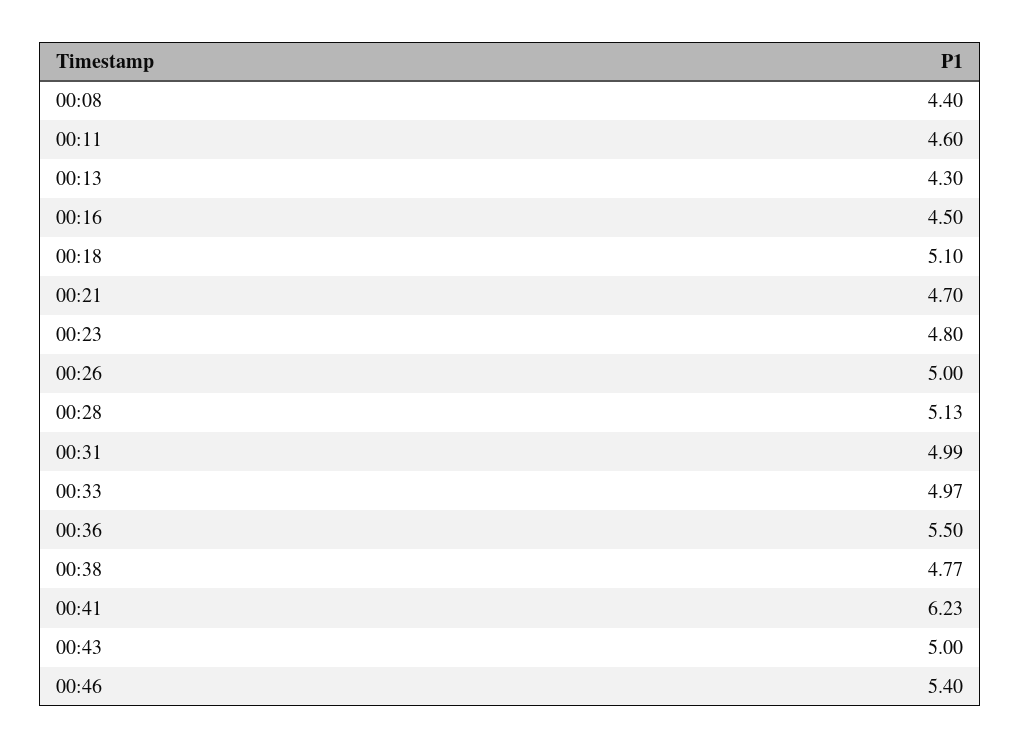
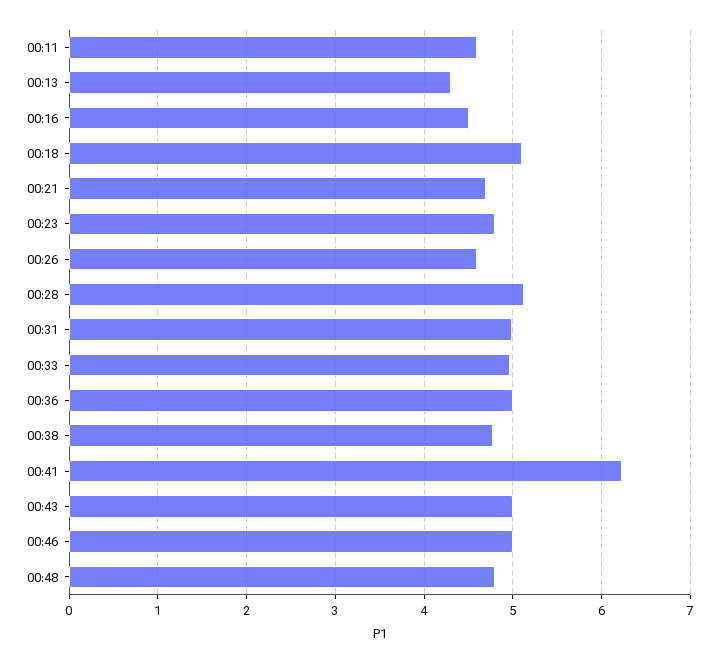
00:08: 4.4 -> none
00:26: 5 -> 4.6
00:36: 5.5 -> 5
00:46: 5.4 -> 5
00:48: none -> 4.8

